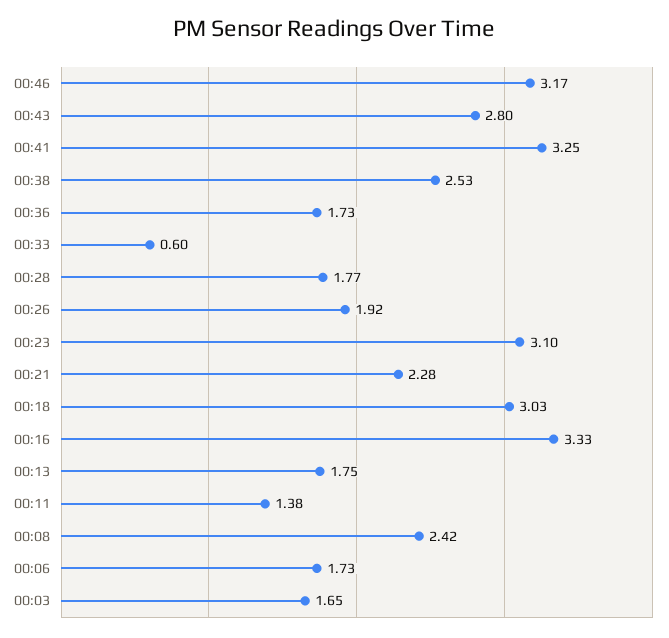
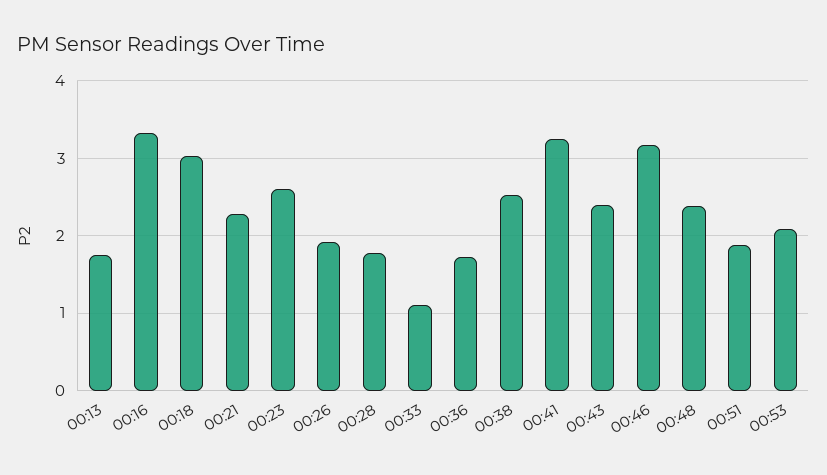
00:43: 2.8 -> 2.4
00:33: 0.6 -> 1.1
00:23: 3.1 -> 2.6
00:11: 1.38 -> none
00:08: 2.42 -> none
00:06: 1.73 -> none
00:03: 1.65 -> none
00:48: none -> 2.4
00:51: none -> 1.9
00:53: none -> 2.1

